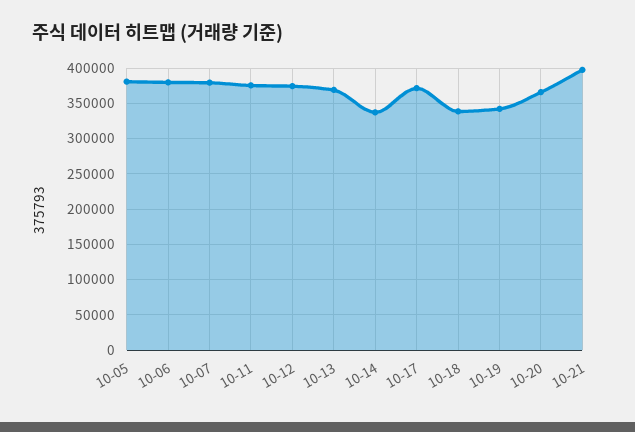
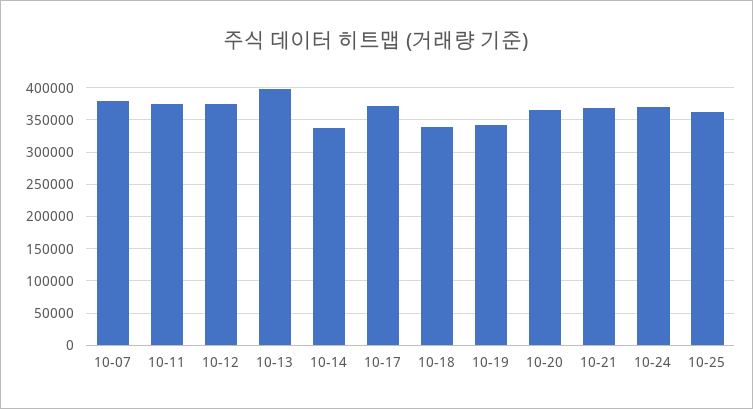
10-05: 380000 -> none
10-06: 380000 -> none
10-13: 370000 -> 400000
10-21: 400000 -> 370000
10-24: none -> 370000
10-25: none -> 360000

